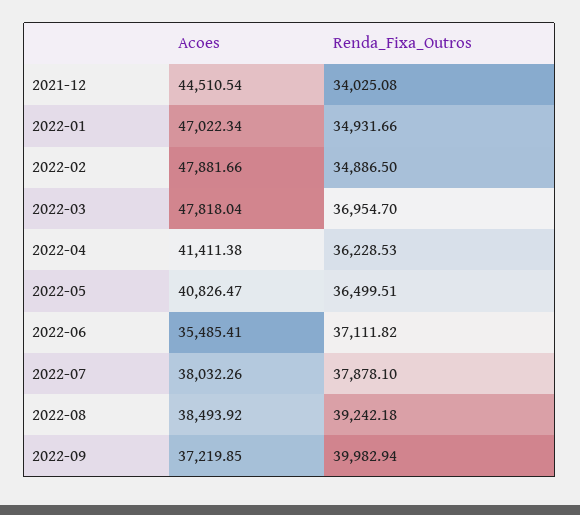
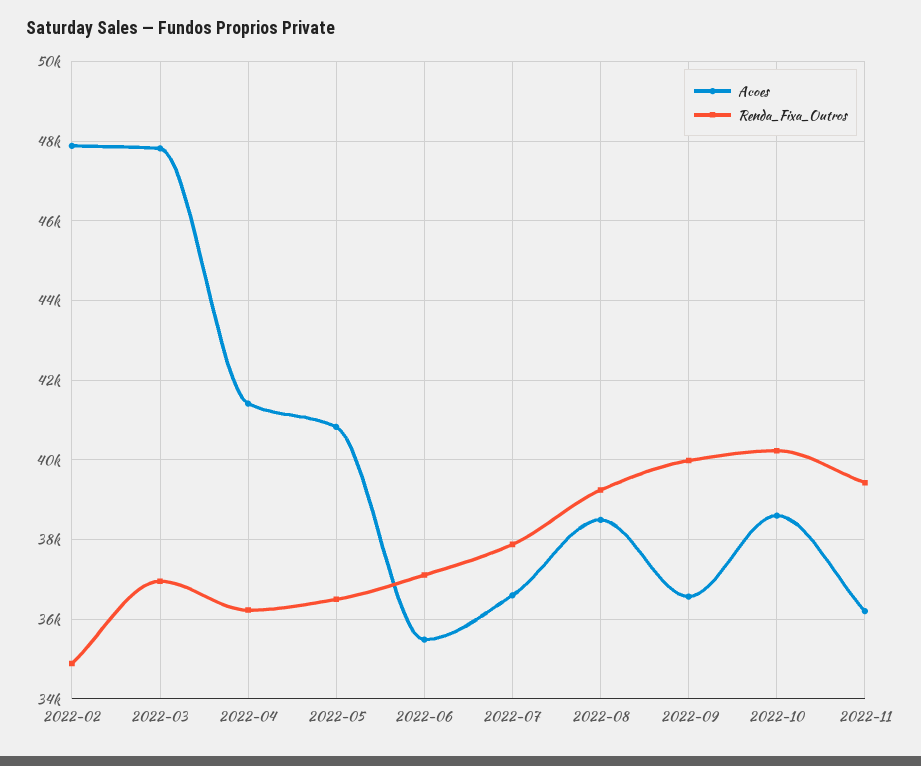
Acoes, 2021-12: 44510.54 -> none
Renda_Fixa_Outros, 2021-12: 34025.08 -> none
Acoes, 2022-01: 47022.34 -> none
Renda_Fixa_Outros, 2022-01: 34931.66 -> none
Acoes, 2022-07: 38032.26 -> 36600
Acoes, 2022-09: 37219.85 -> 36600
Acoes, 2022-10: none -> 38600
Renda_Fixa_Outros, 2022-10: none -> 40200
Acoes, 2022-11: none -> 36200
Renda_Fixa_Outros, 2022-11: none -> 39400

